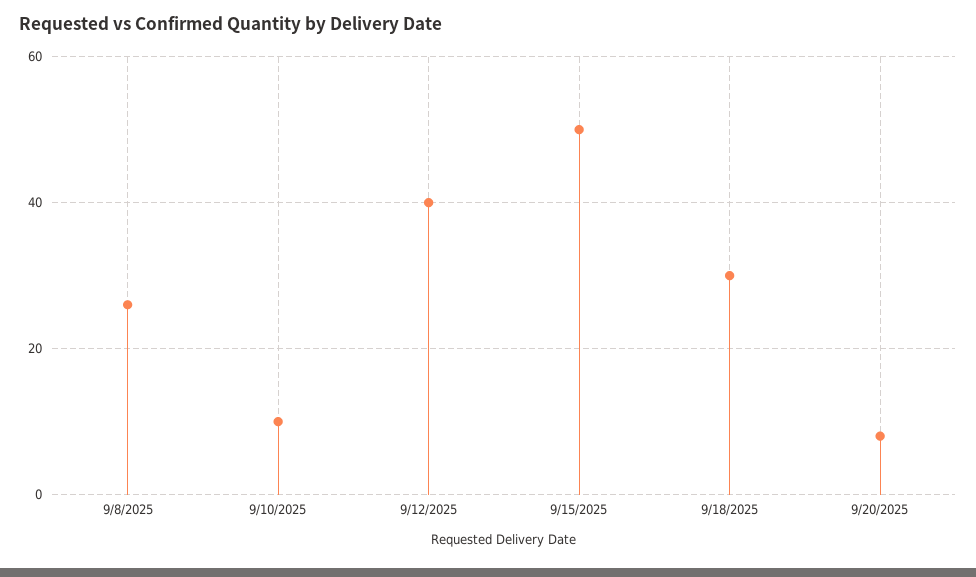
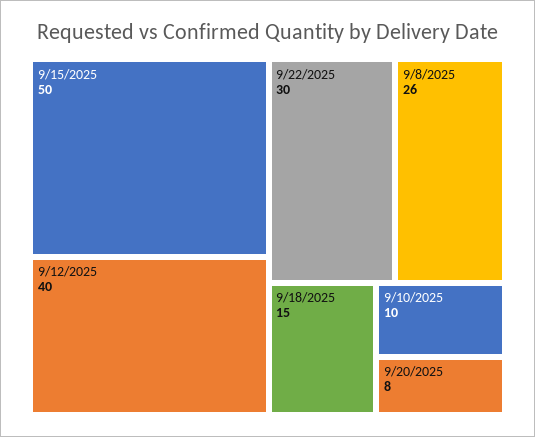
9/18/2025: 30 -> 15
9/22/2025: none -> 30

